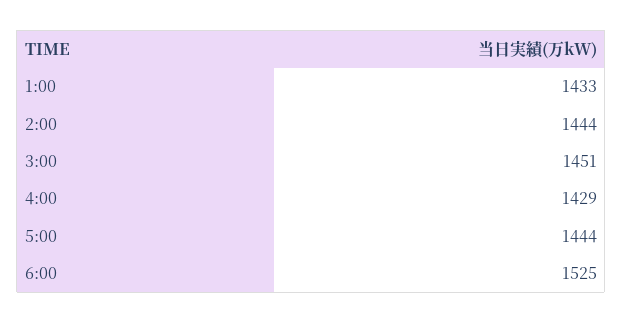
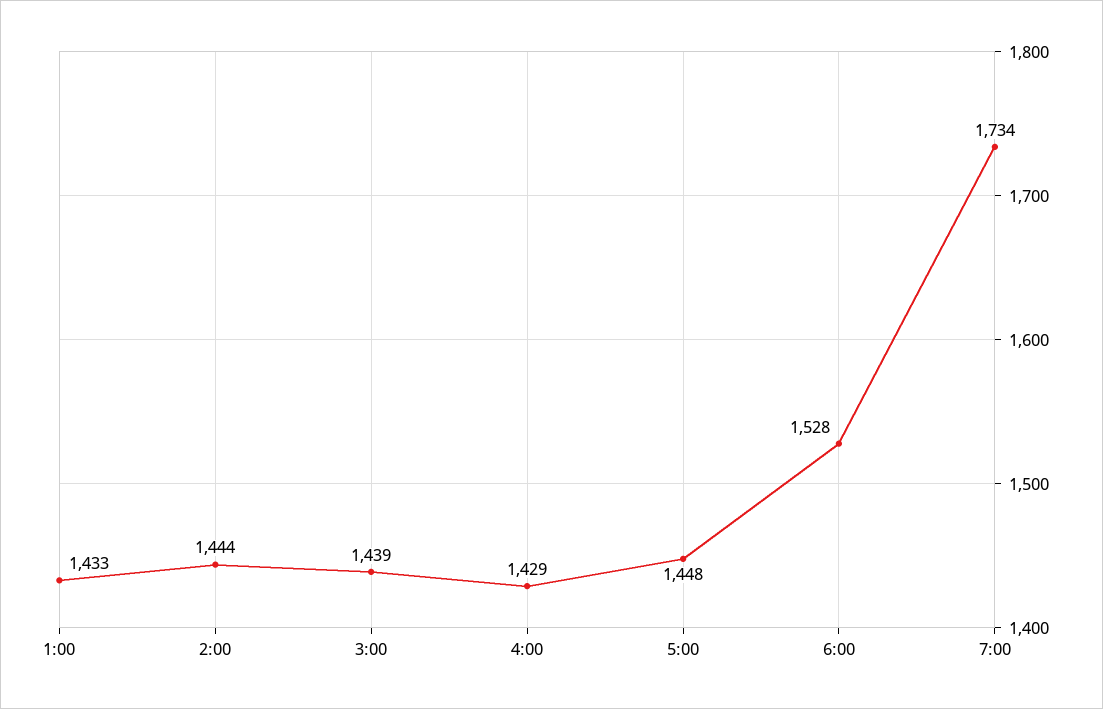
3:00: 1451 -> 1439
5:00: 1444 -> 1448
6:00: 1525 -> 1528
7:00: none -> 1734

